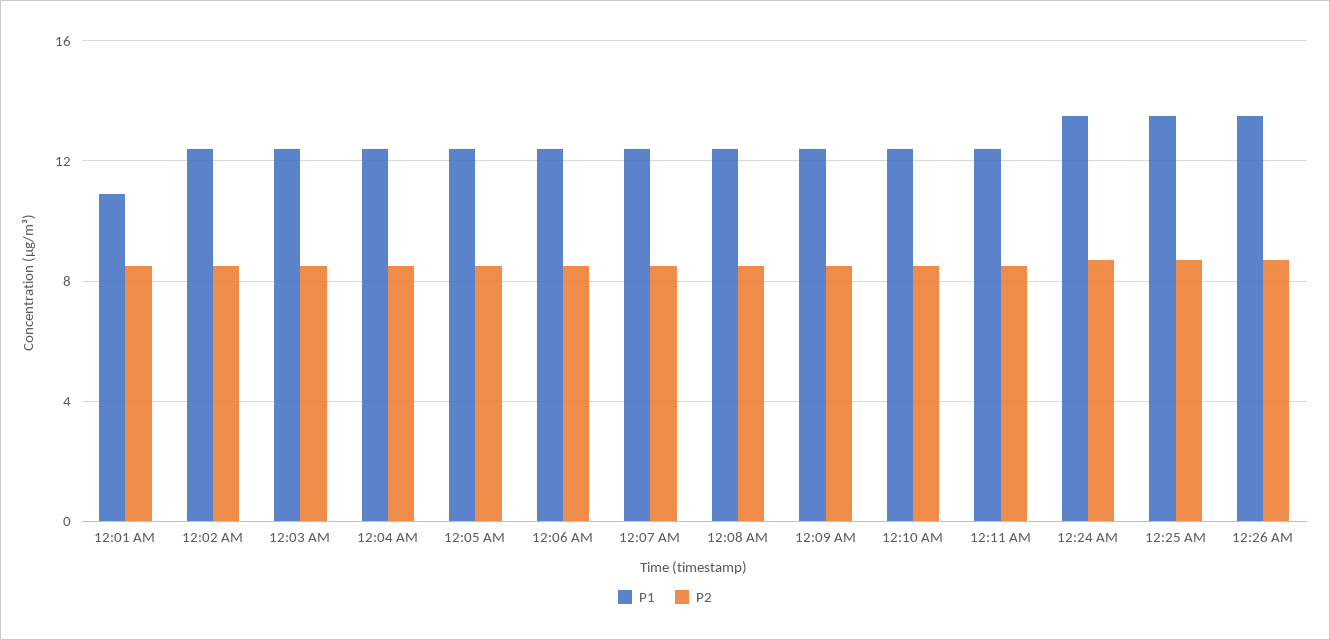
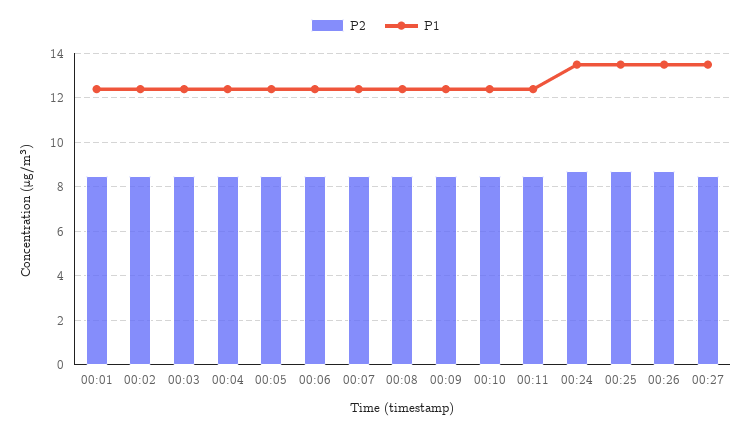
P1, 12:01 AM: 11 -> 12.5
P2, 00:27: none -> 8.5
P1, 00:27: none -> 13.5

